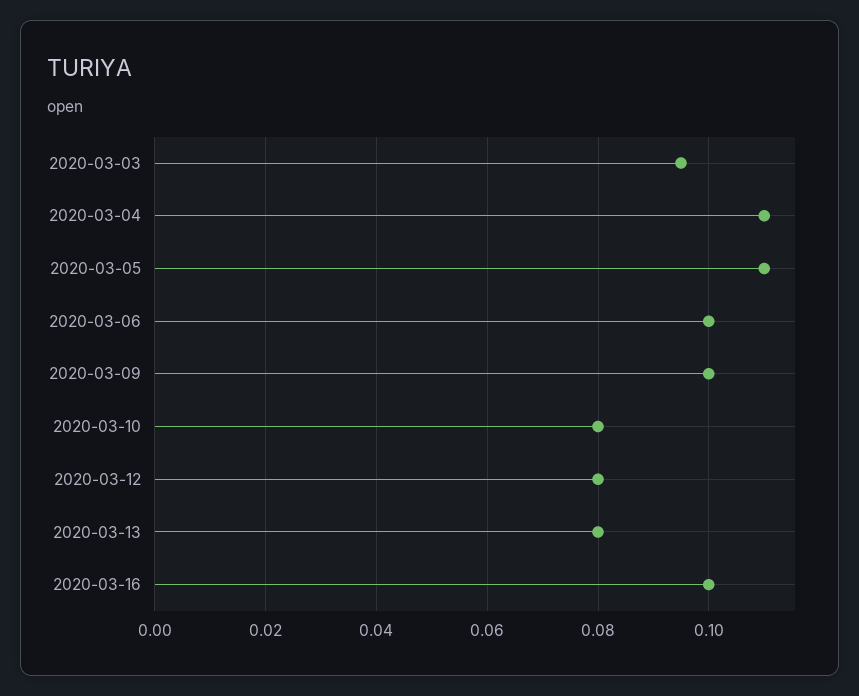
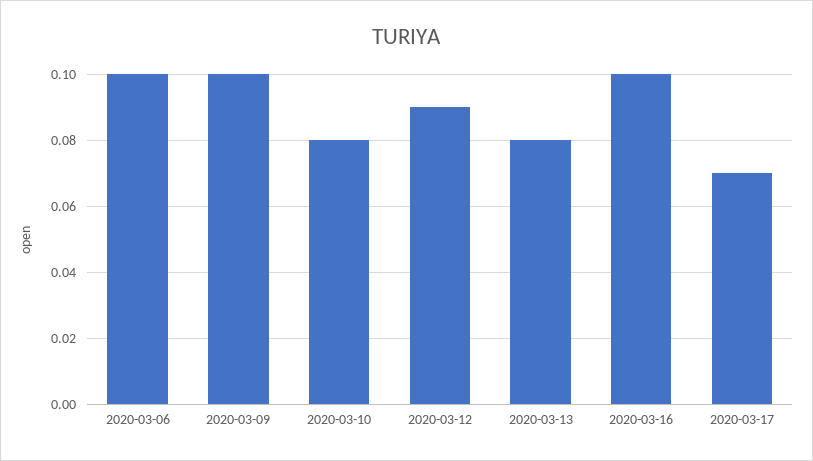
2020-03-03: 0.095 -> none
2020-03-04: 0.11 -> none
2020-03-05: 0.11 -> none
2020-03-12: 0.08 -> 0.09
2020-03-17: none -> 0.07

